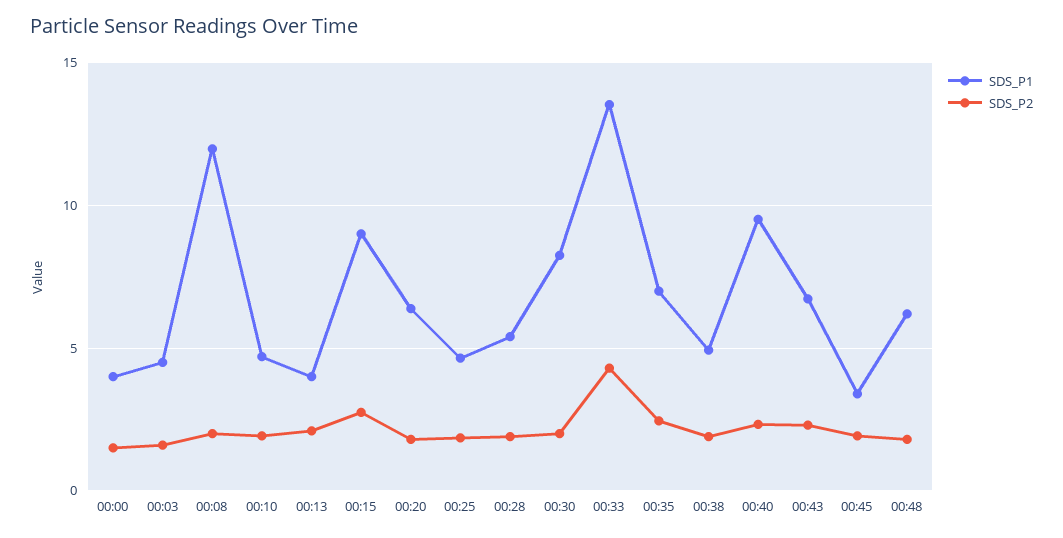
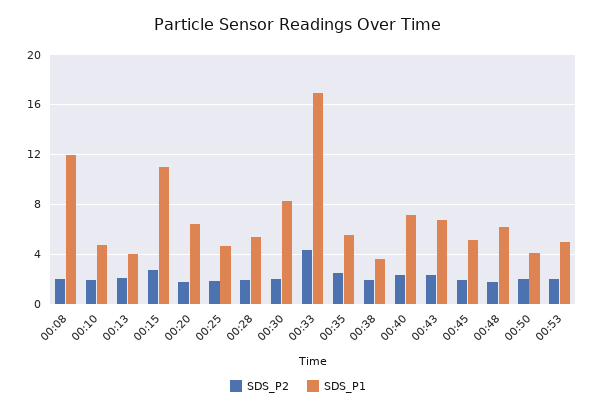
SDS_P1, 00:00: 4 -> none
SDS_P2, 00:00: 1.5 -> none
SDS_P1, 00:03: 4.5 -> none
SDS_P2, 00:03: 1.5 -> none
SDS_P1, 00:15: 9 -> 11
SDS_P1, 00:33: 13.5 -> 17
SDS_P1, 00:35: 7 -> 5.5
SDS_P1, 00:38: 5 -> 3.5
SDS_P1, 00:40: 9.5 -> 7
SDS_P1, 00:45: 3.5 -> 5
SDS_P2, 00:50: none -> 2
SDS_P1, 00:50: none -> 4
SDS_P2, 00:53: none -> 2
SDS_P1, 00:53: none -> 5

